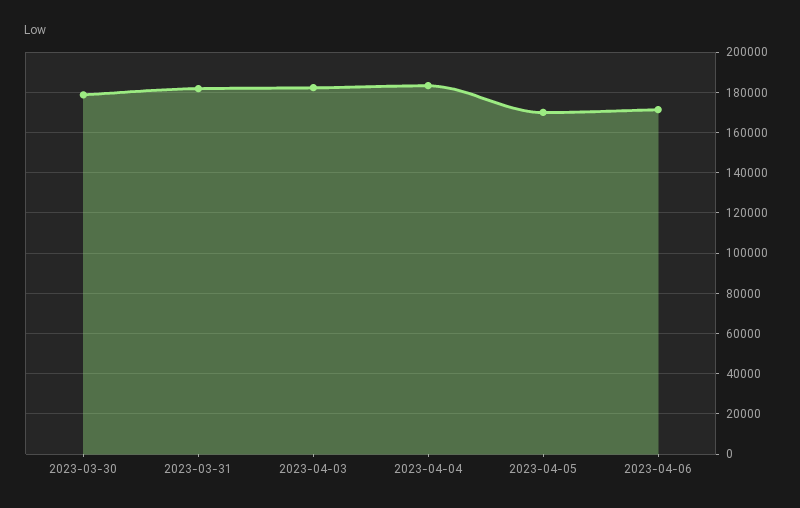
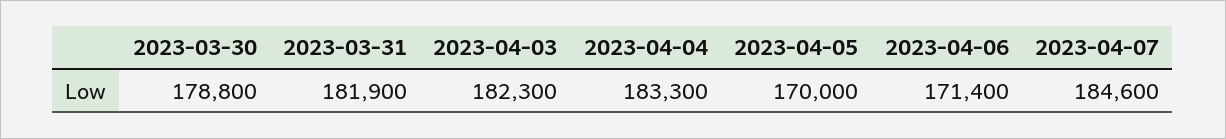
2023-04-07: none -> 184600

